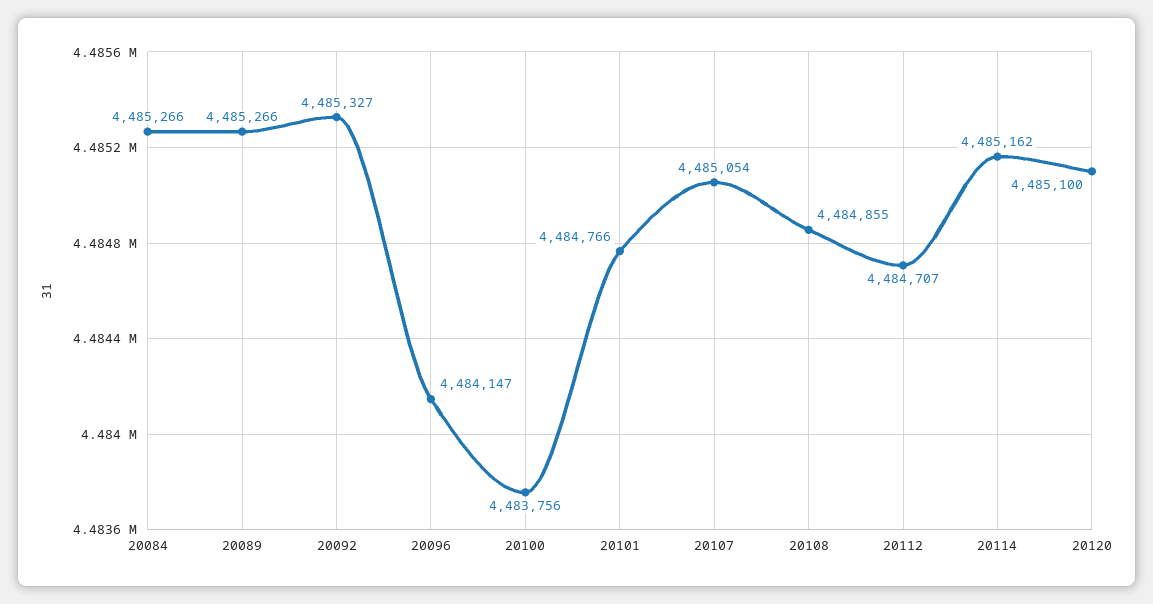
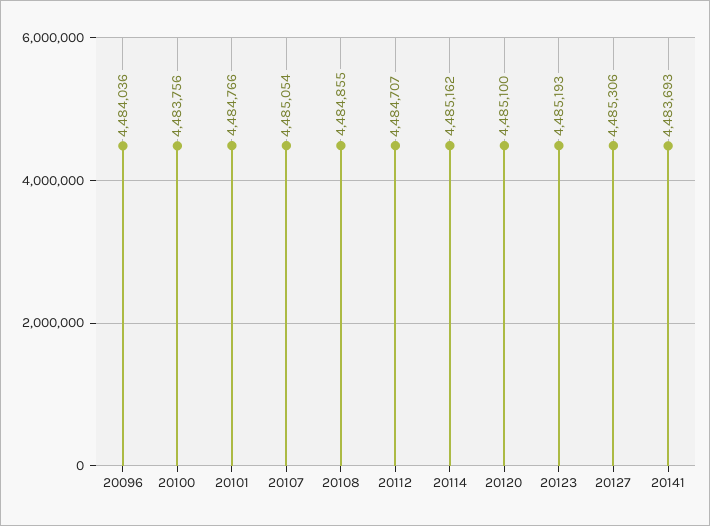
20084: 4485266 -> none
20089: 4485266 -> none
20092: 4485327 -> none
20096: 4484147 -> 4484036
20123: none -> 4485193
20127: none -> 4485306
20141: none -> 4483693

